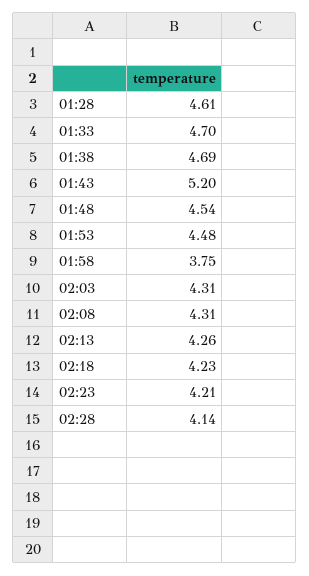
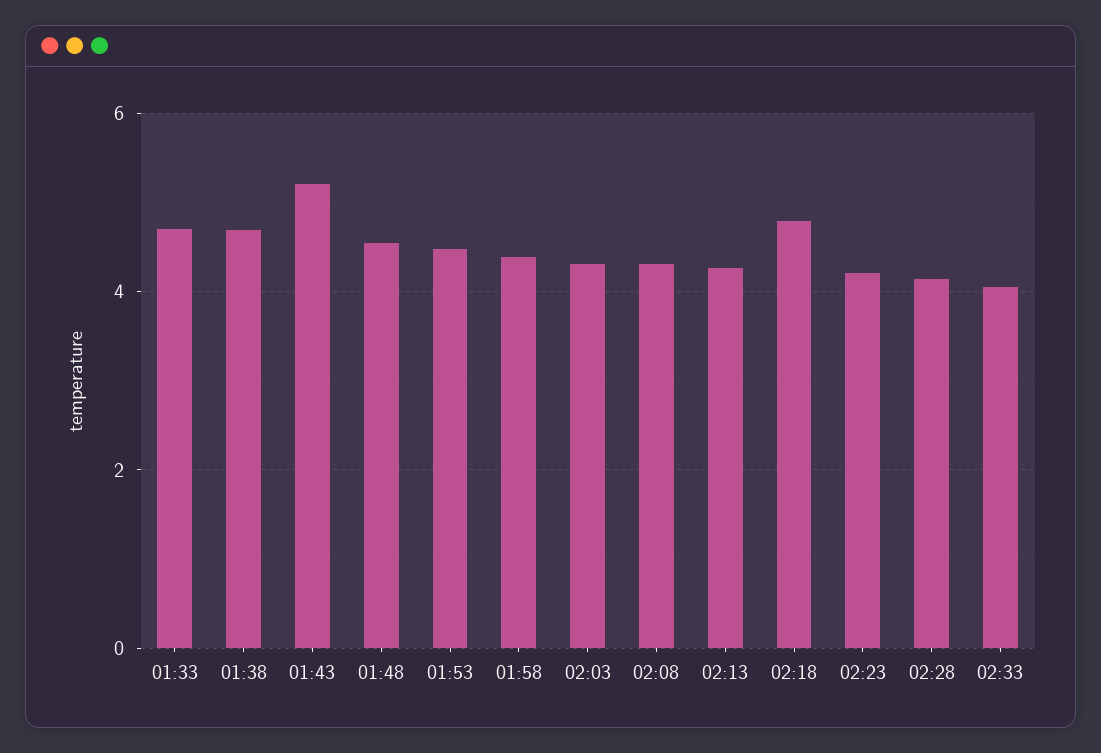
01:28: 4.61 -> none
01:58: 3.75 -> 4.4
02:18: 4.23 -> 4.8
02:33: none -> 4

